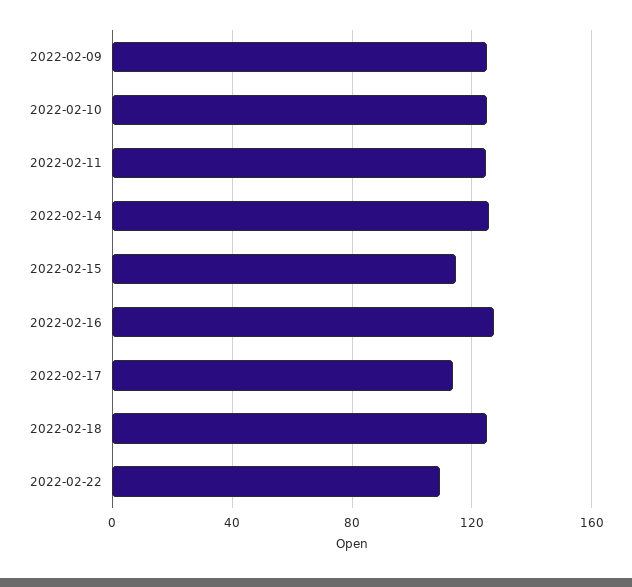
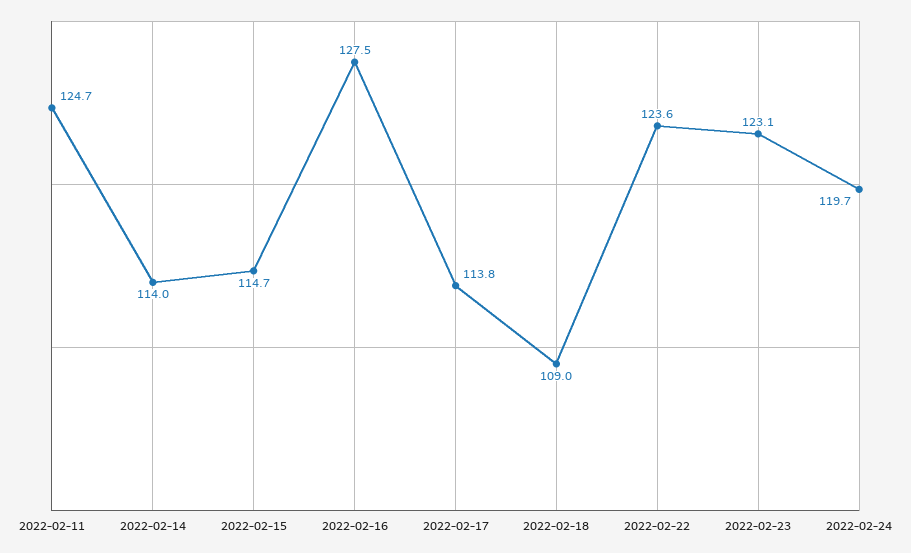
2022-02-09: 125 -> none
2022-02-10: 125 -> none
2022-02-14: 125 -> 114
2022-02-18: 125 -> 109
2022-02-22: 110 -> 123.6
2022-02-23: none -> 123.1
2022-02-24: none -> 119.7

